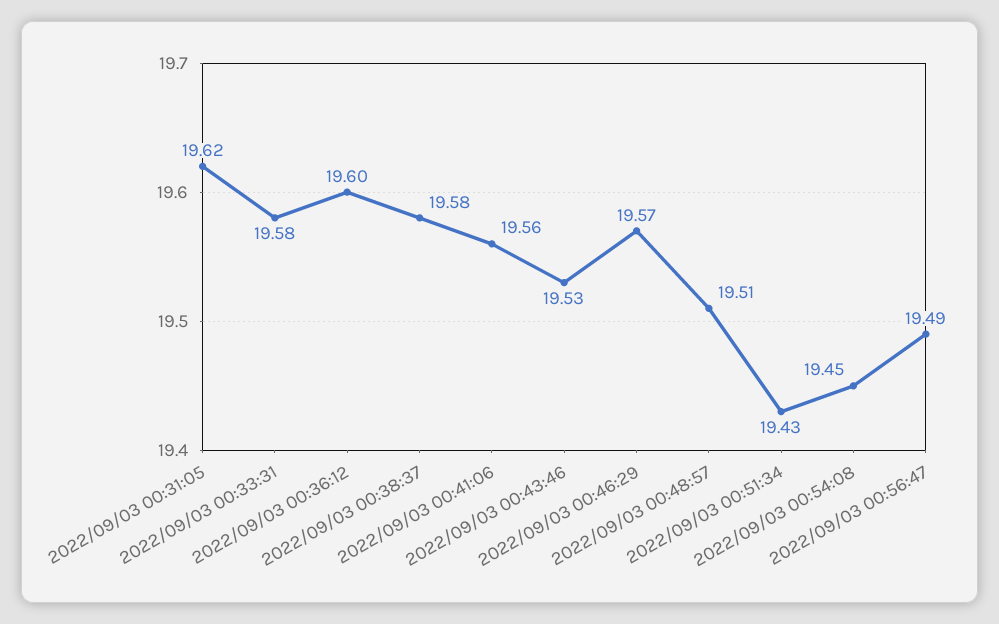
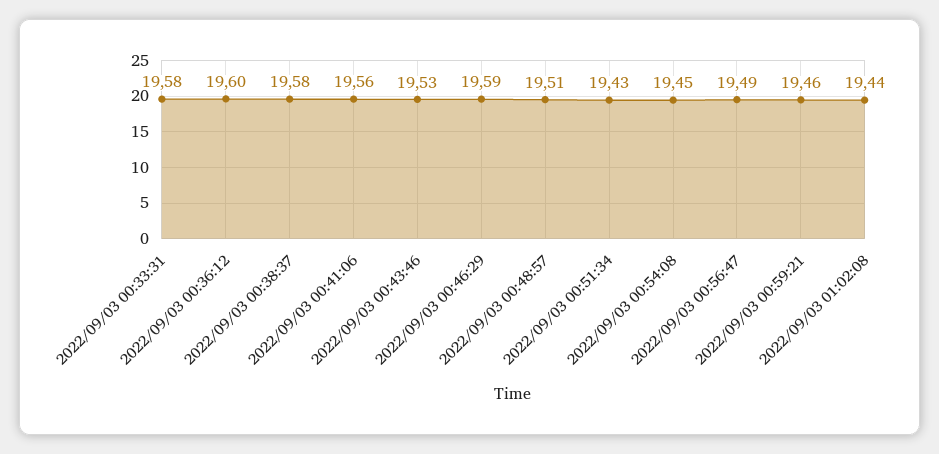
2022/09/03 00:31:05: 19.62 -> none
2022/09/03 00:46:29: 19.57 -> 19.59
2022/09/03 00:59:21: none -> 19.46
2022/09/03 01:02:08: none -> 19.44

